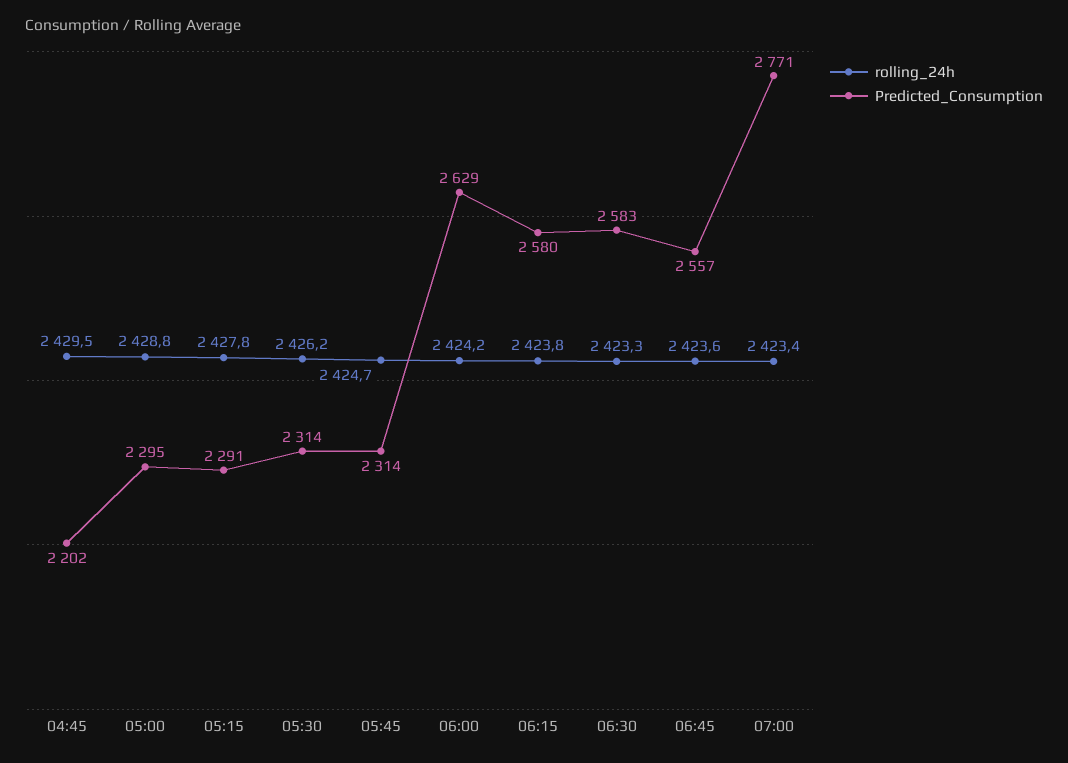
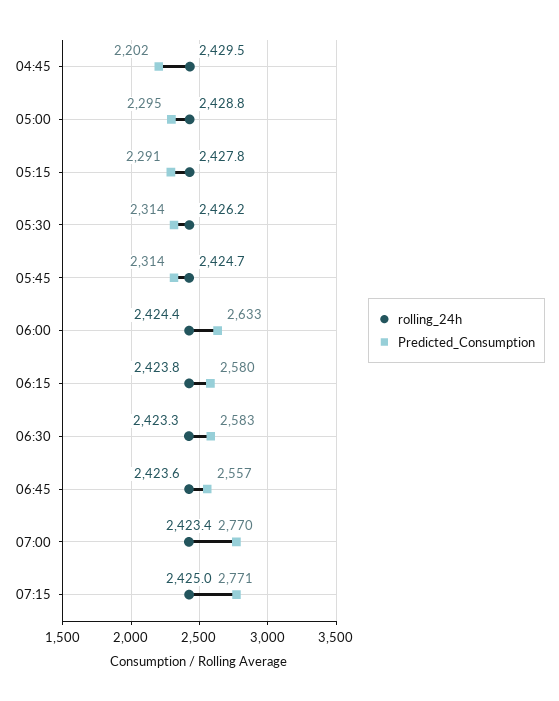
rolling_24h, 06:00: 2424.2 -> 2424.4
Predicted_Consumption, 06:00: 2629 -> 2633
Predicted_Consumption, 07:00: 2771 -> 2770
rolling_24h, 07:15: none -> 2425
Predicted_Consumption, 07:15: none -> 2771

